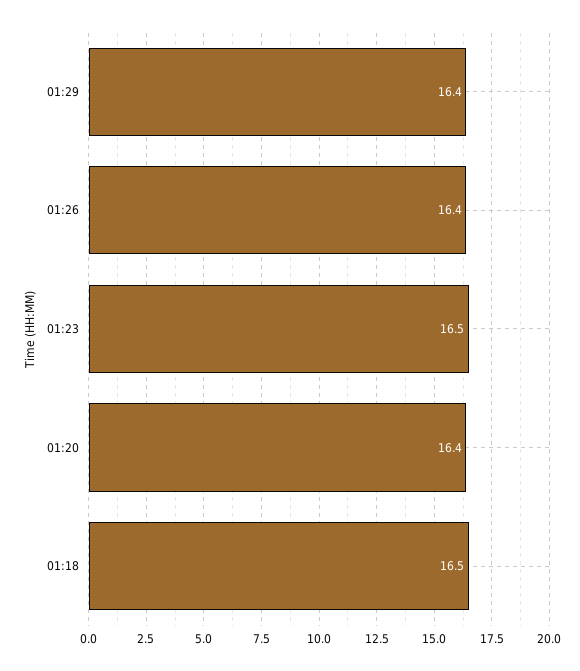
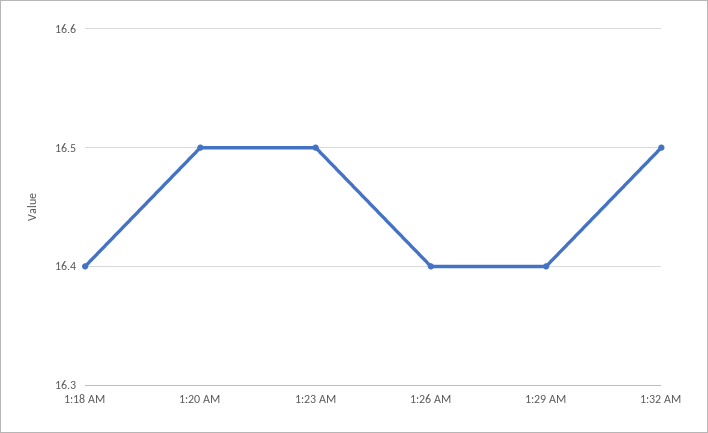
01:20: 16.4 -> 16.5
01:18: 16.5 -> 16.4
1:32 AM: none -> 16.5

